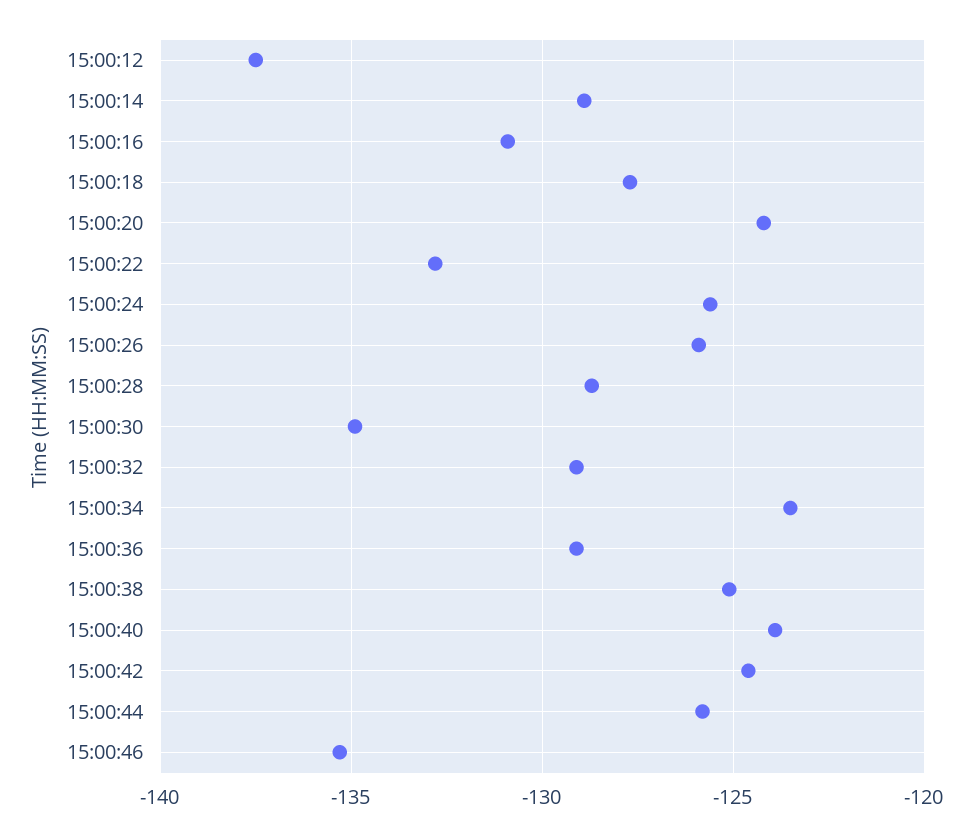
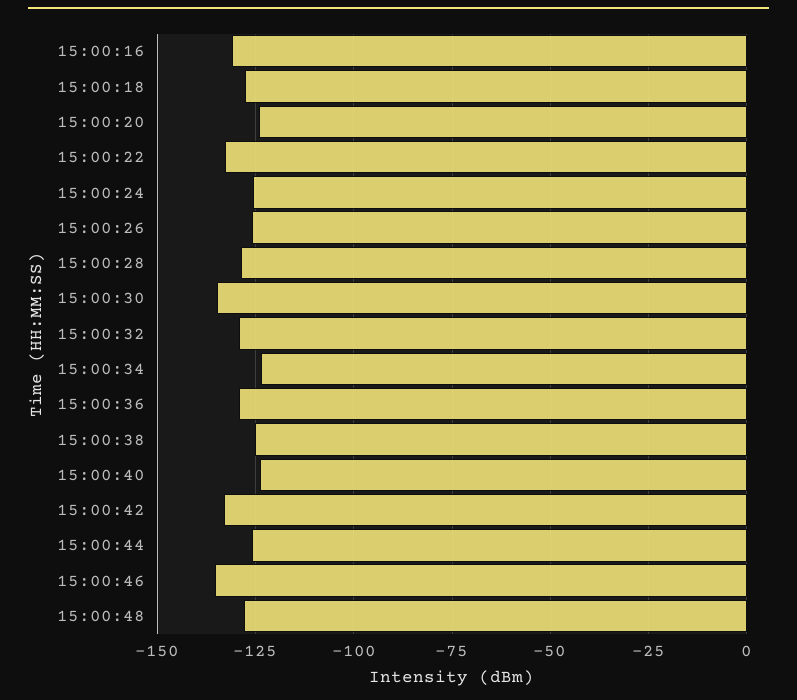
15:00:12: -137.5 -> none
15:00:14: -129 -> none
15:00:42: -124.5 -> -132.5
15:00:48: none -> -127.5

